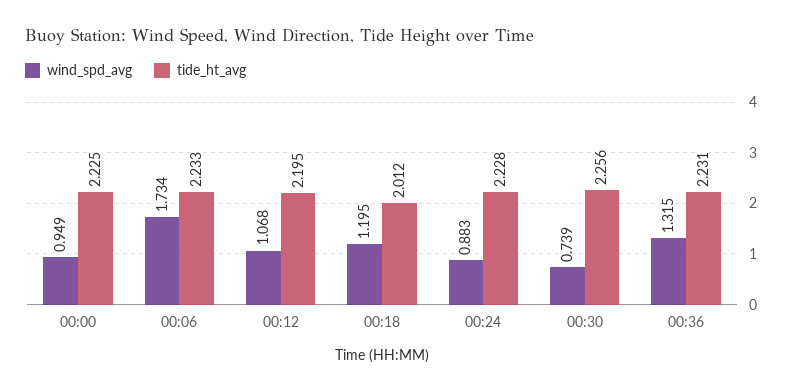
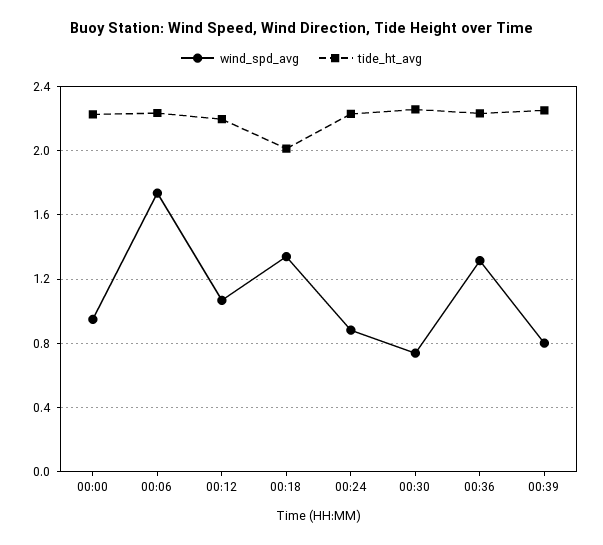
wind_spd_avg, 00:18: 1.195 -> 1.35
wind_spd_avg, 00:39: none -> 0.8
tide_ht_avg, 00:39: none -> 2.25

